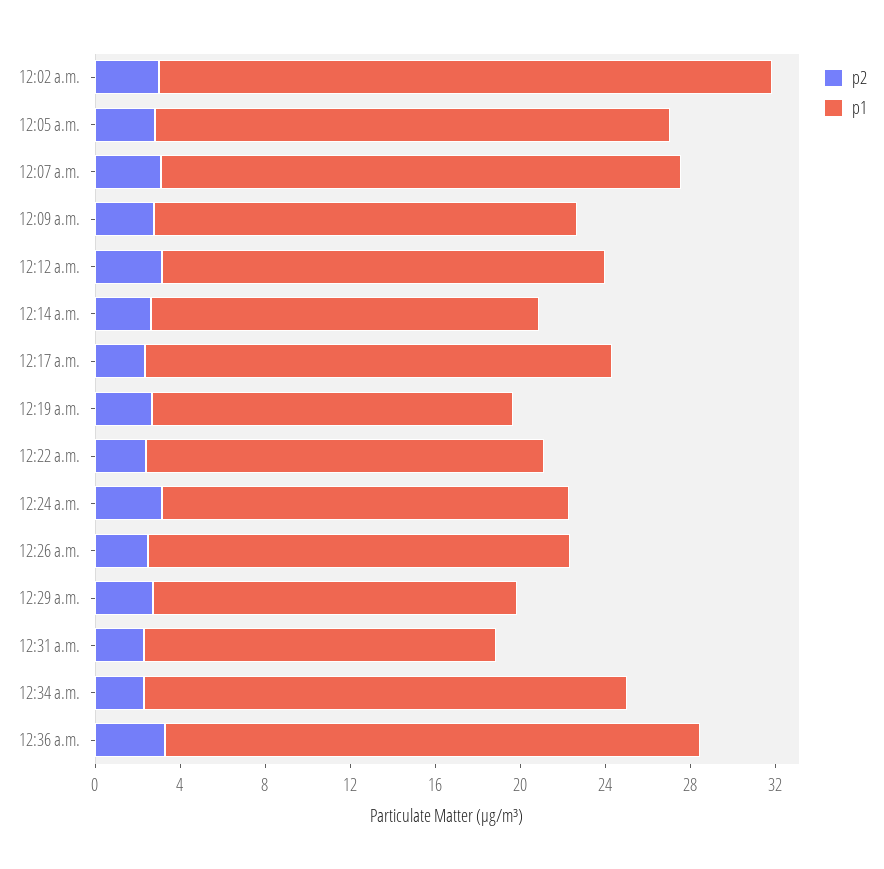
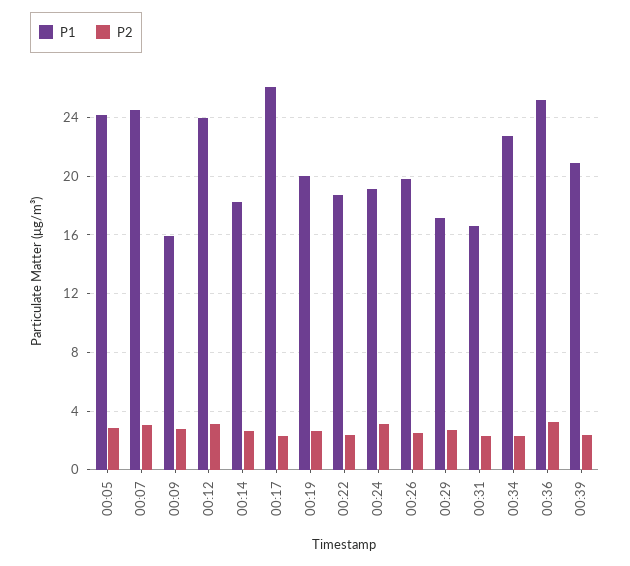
p2, 12:02 a.m.: 3 -> none
p1, 12:02 a.m.: 29 -> none
p1, 12:09 a.m.: 20 -> 16
p1, 12:12 a.m.: 21 -> 24
p1, 12:17 a.m.: 22 -> 26
p1, 12:19 a.m.: 17 -> 20
p1, 00:39: none -> 21
p2, 00:39: none -> 2.5

